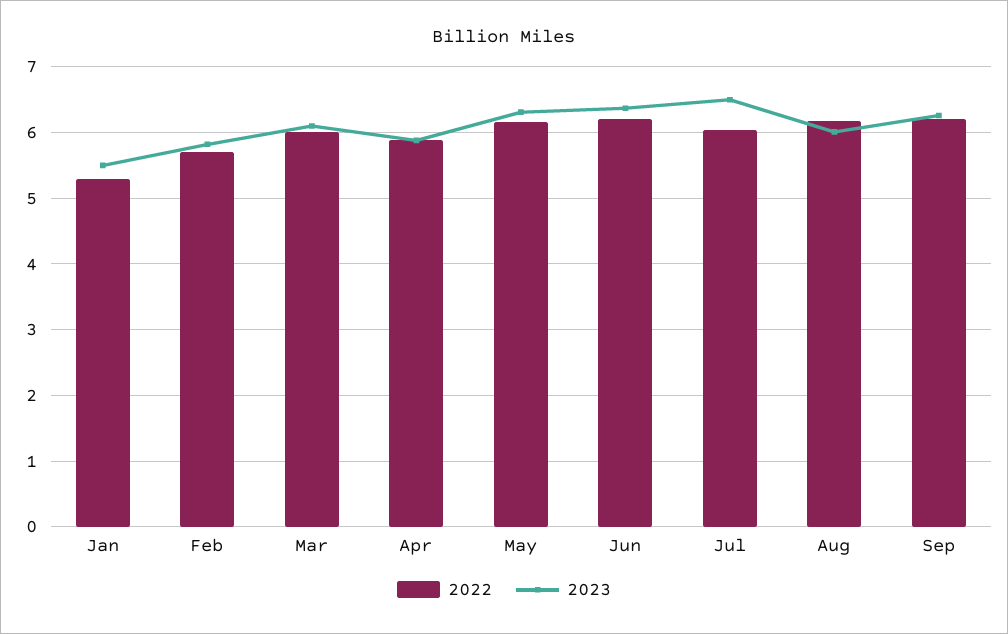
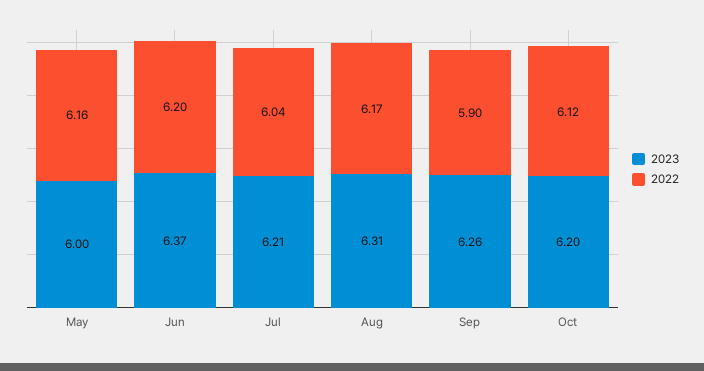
2022, Jan: 5.3 -> none
2023, Jan: 5.5 -> none
2022, Feb: 5.7 -> none
2023, Feb: 5.8 -> none
2022, Mar: 6 -> none
2023, Mar: 6.1 -> none
2022, Apr: 5.9 -> none
2023, Apr: 5.9 -> none
2023, May: 6.3 -> 6
2023, Jul: 6.5 -> 6.21
2023, Aug: 6 -> 6.31
2022, Sep: 6.2 -> 5.9
2023, Oct: none -> 6.2
2022, Oct: none -> 6.12

